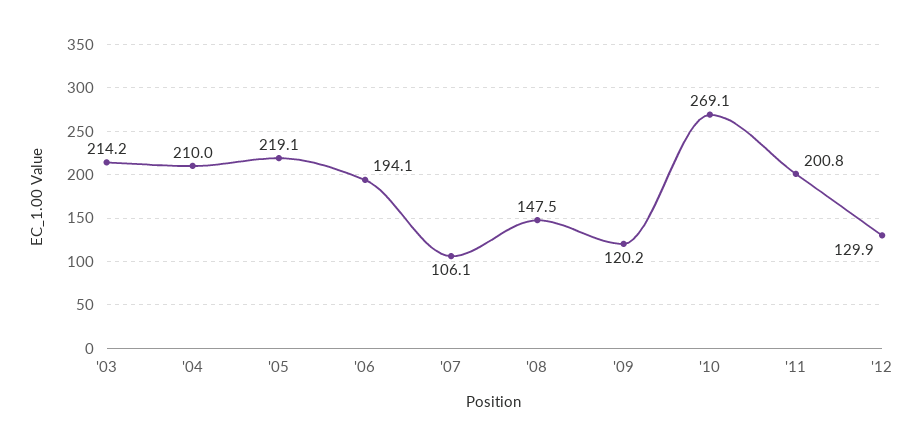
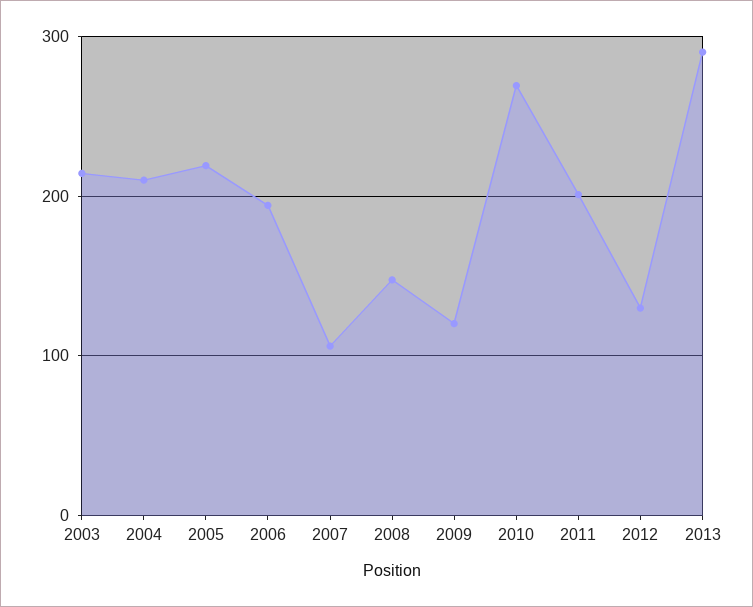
2013: none -> 290

